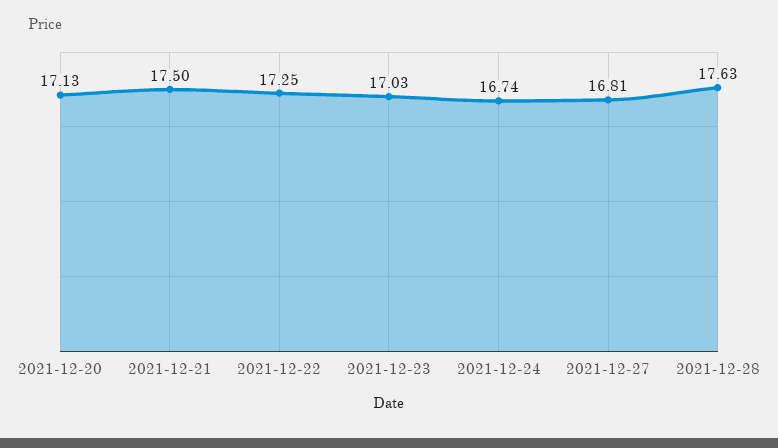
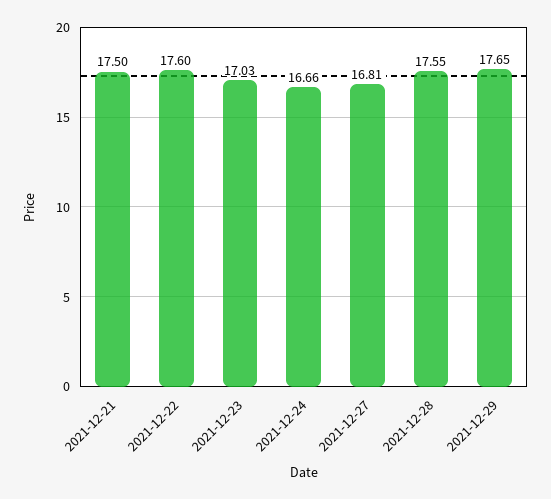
2021-12-20: 17.13 -> none
2021-12-22: 17.25 -> 17.6
2021-12-24: 16.74 -> 16.66
2021-12-28: 17.63 -> 17.55
2021-12-29: none -> 17.65

